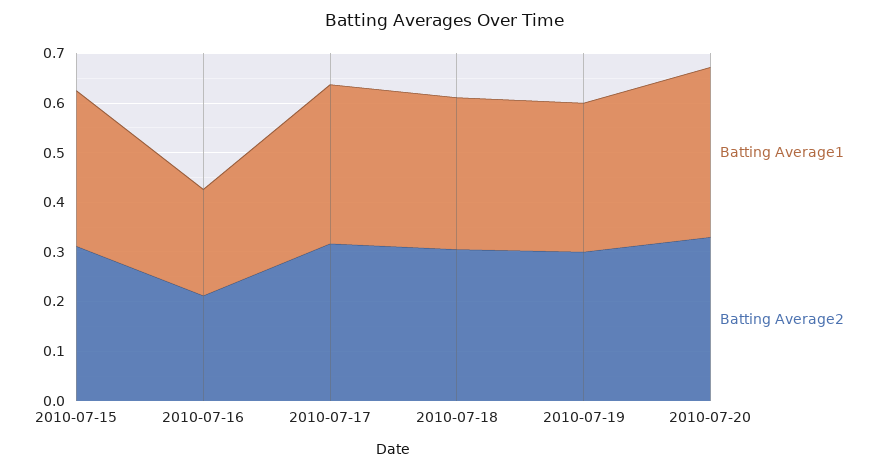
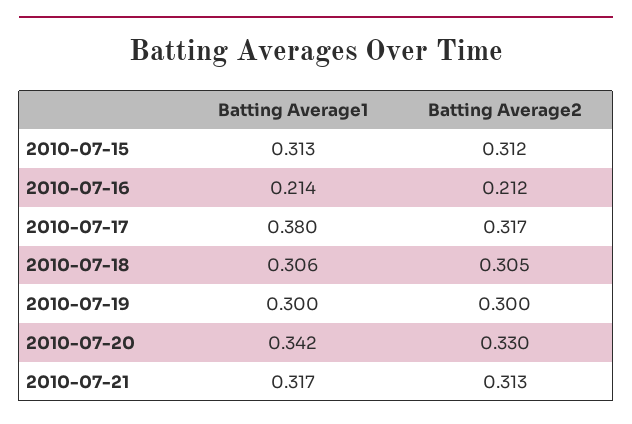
Batting Average1, 2010-07-17: 0.32 -> 0.38
Batting Average1, 2010-07-21: none -> 0.317
Batting Average2, 2010-07-21: none -> 0.313

